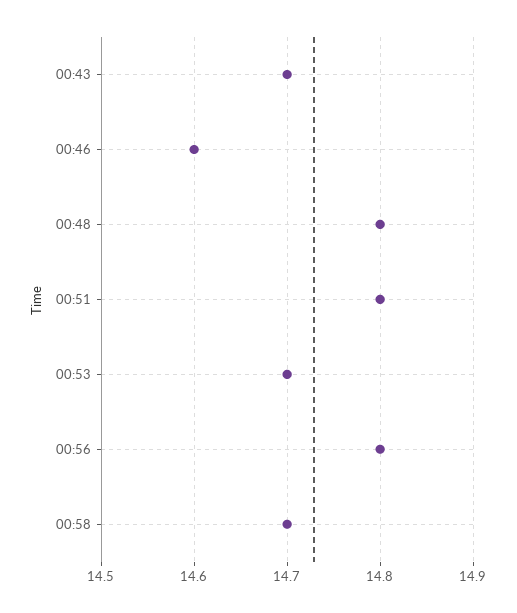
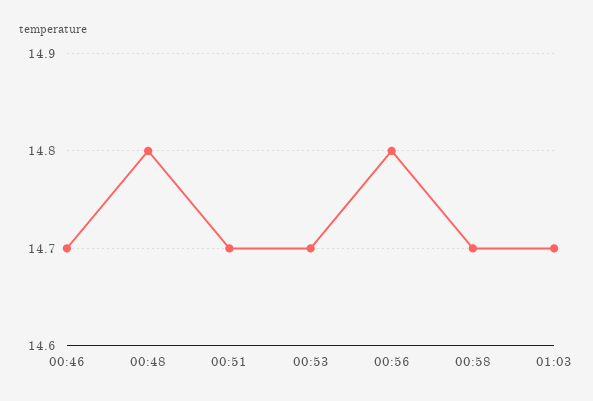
00:43: 14.7 -> none
00:46: 14.6 -> 14.7
00:51: 14.8 -> 14.7
01:03: none -> 14.7

